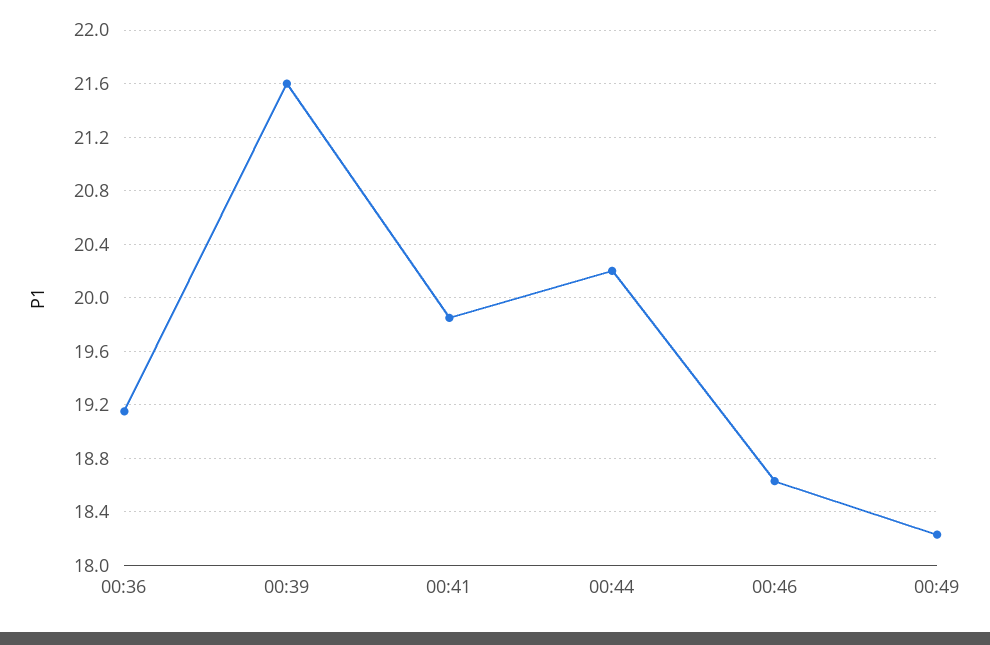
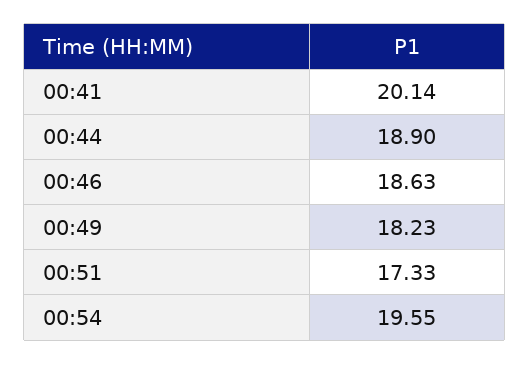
00:36: 19.15 -> none
00:39: 21.6 -> none
00:41: 19.85 -> 20.14
00:44: 20.2 -> 18.9
00:51: none -> 17.33
00:54: none -> 19.55

